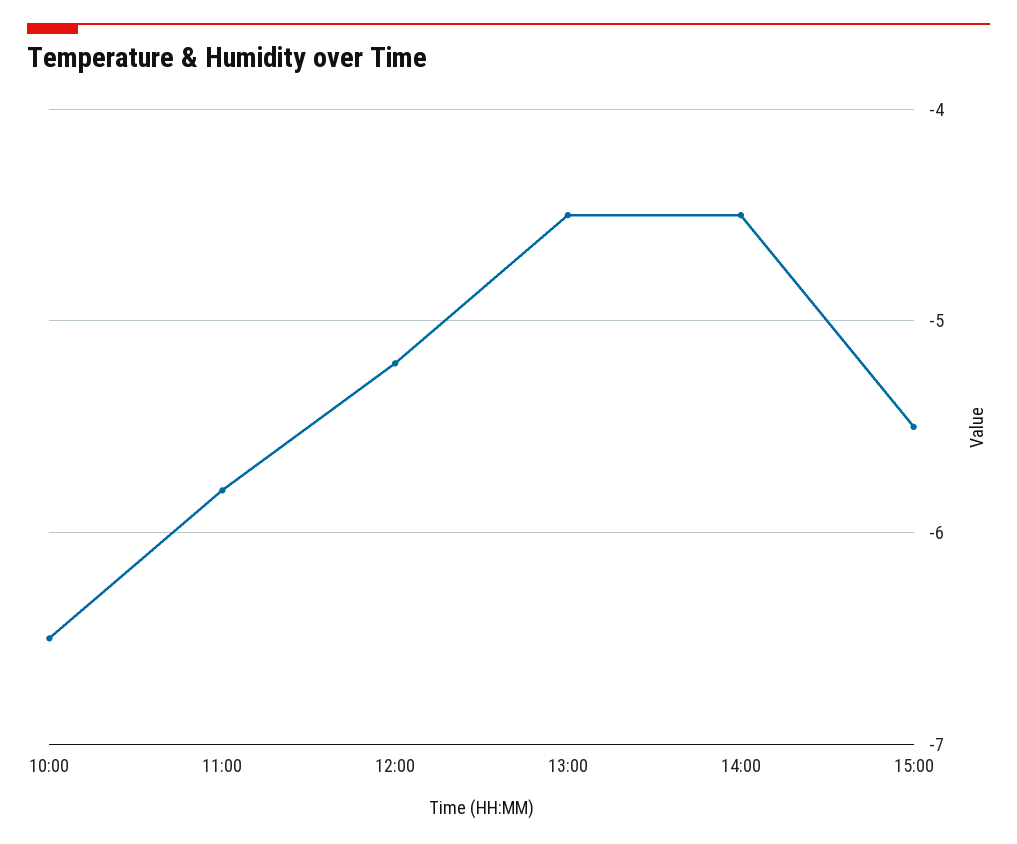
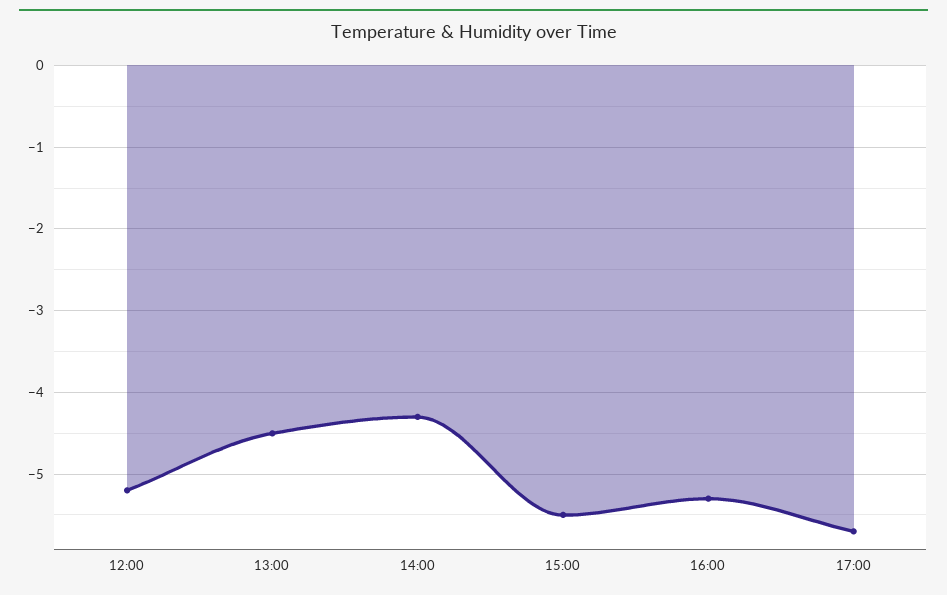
10:00: -6.5 -> none
11:00: -5.8 -> none
14:00: -4.5 -> -4.3
16:00: none -> -5.3
17:00: none -> -5.7

